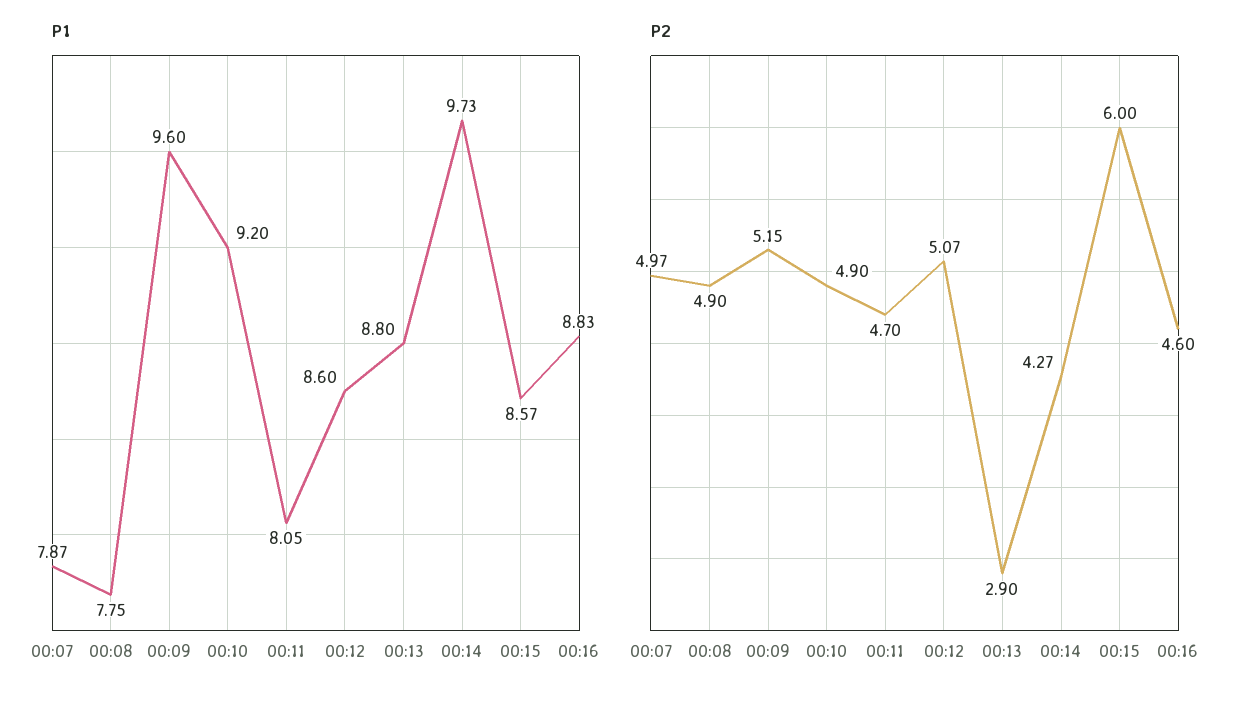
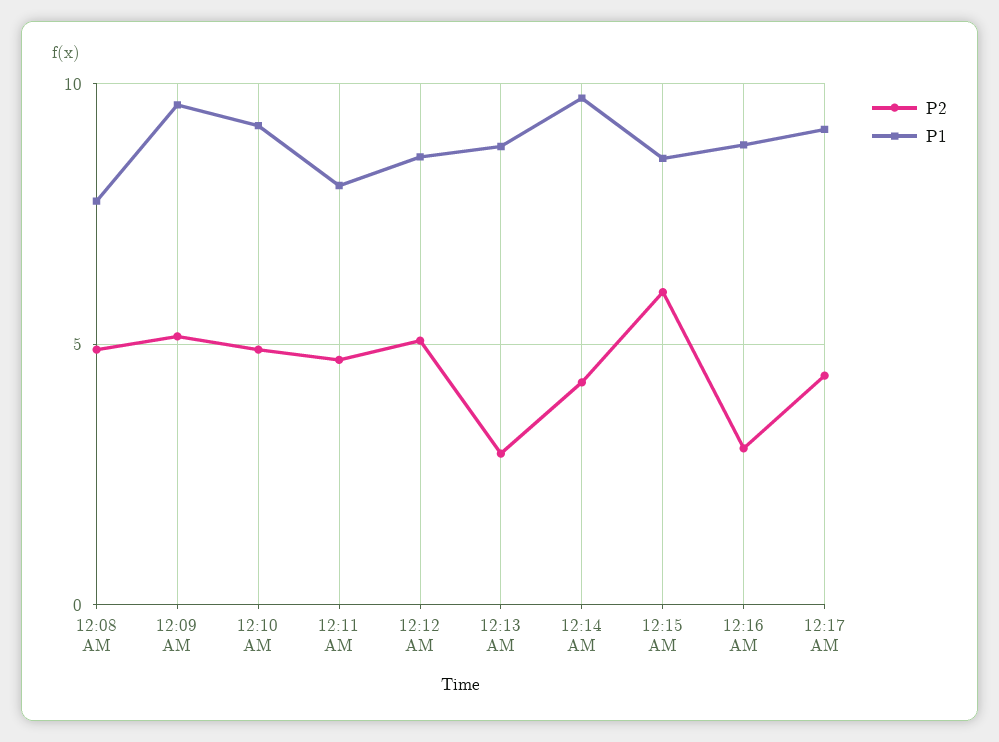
P1, 00:07: 7.87 -> none
P2, 00:07: 4.97 -> none
P2, 00:16: 4.6 -> 3
P2, 12:17 AM: none -> 4.5
P1, 12:17 AM: none -> 9

